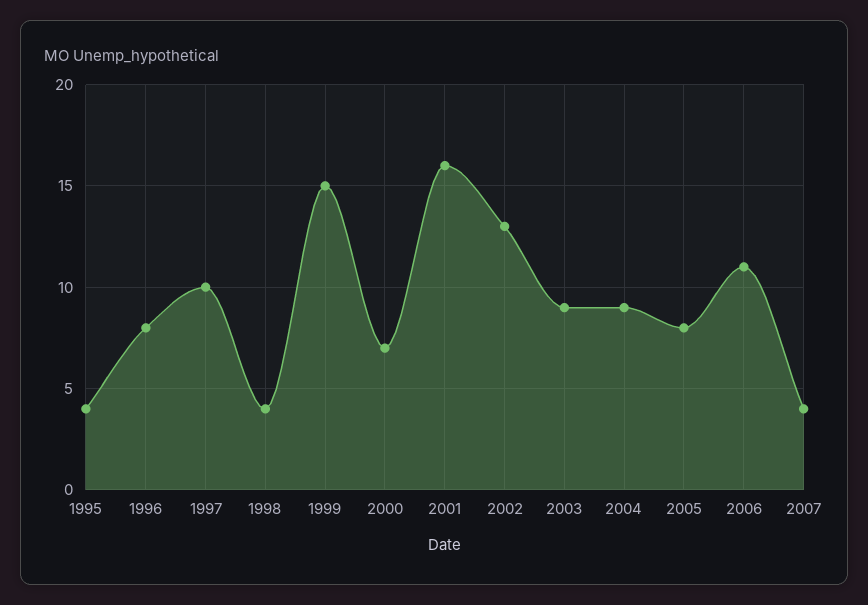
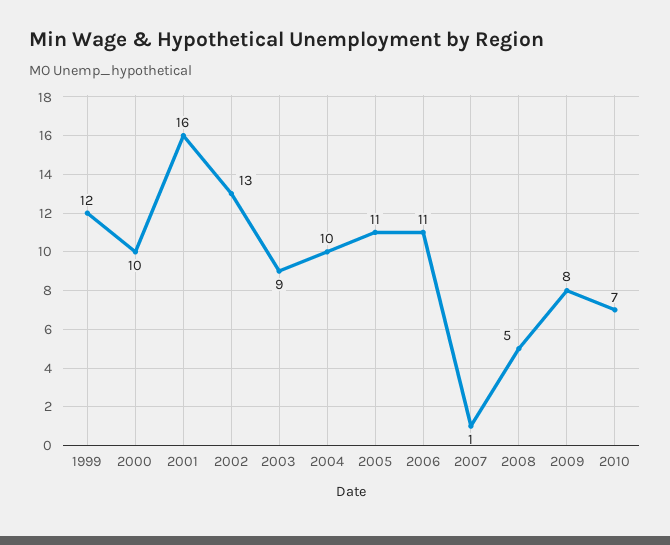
1995: 4 -> none
1996: 8 -> none
1997: 10 -> none
1998: 4 -> none
1999: 15 -> 12
2000: 7 -> 10
2004: 9 -> 10
2005: 8 -> 11
2007: 4 -> 1
2008: none -> 5
2009: none -> 8
2010: none -> 7

